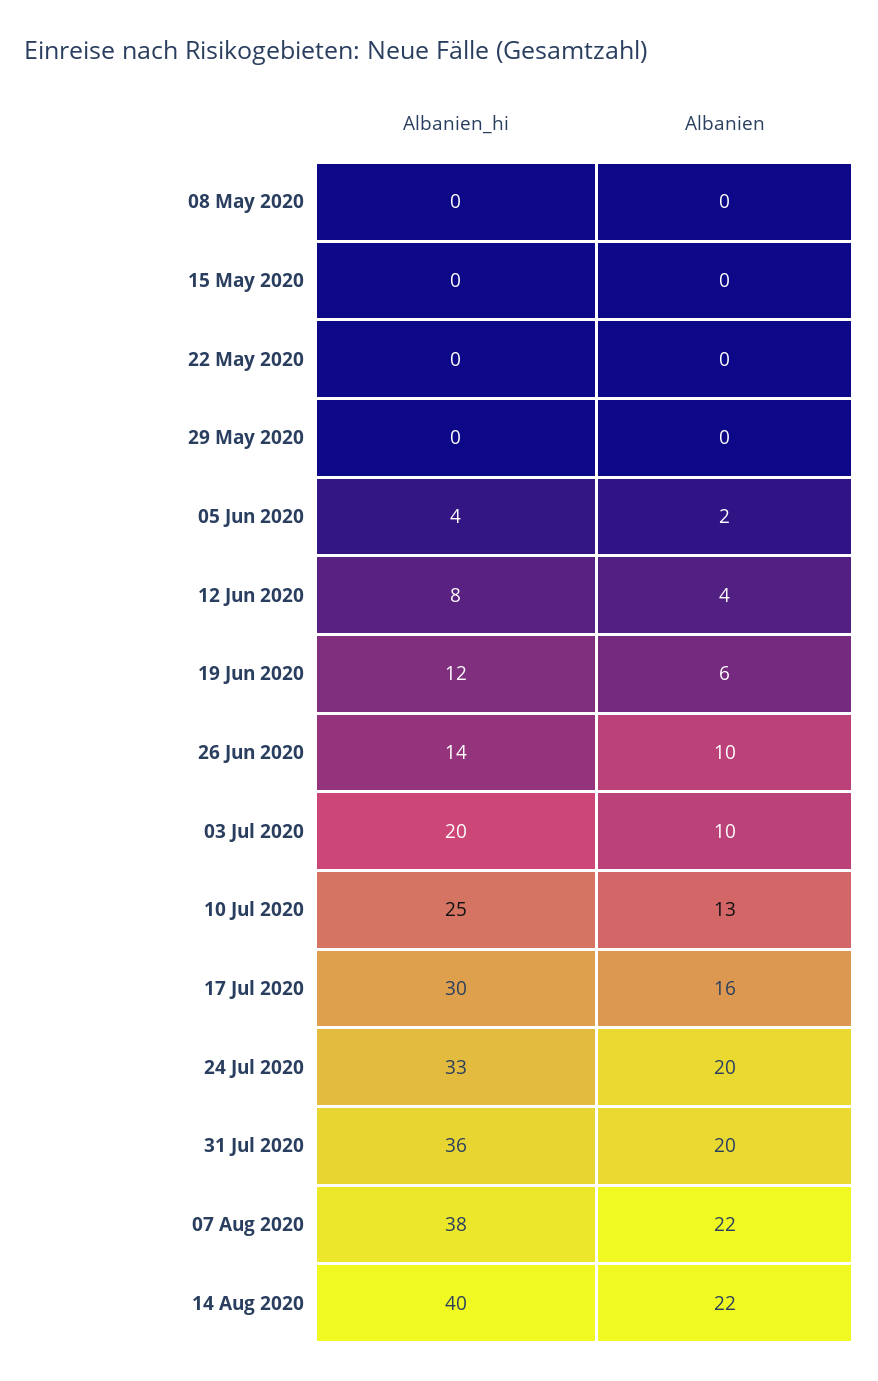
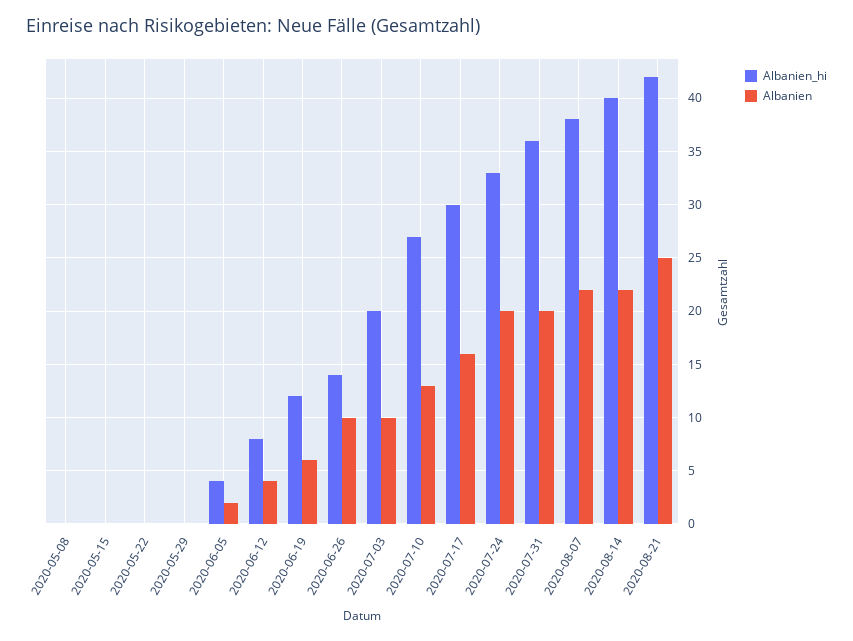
Albanien_hi, 10 Jul 2020: 25 -> 27
Albanien_hi, 2020-08-21: none -> 42
Albanien, 2020-08-21: none -> 25

